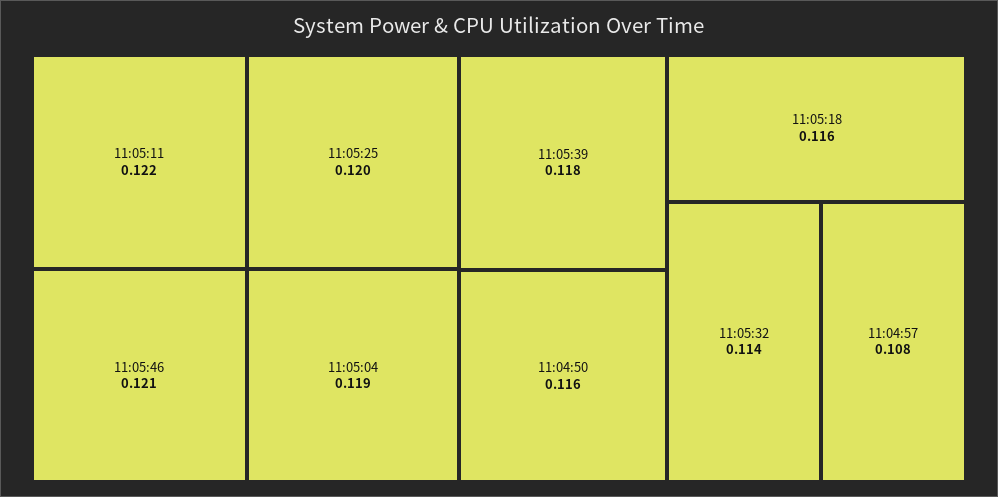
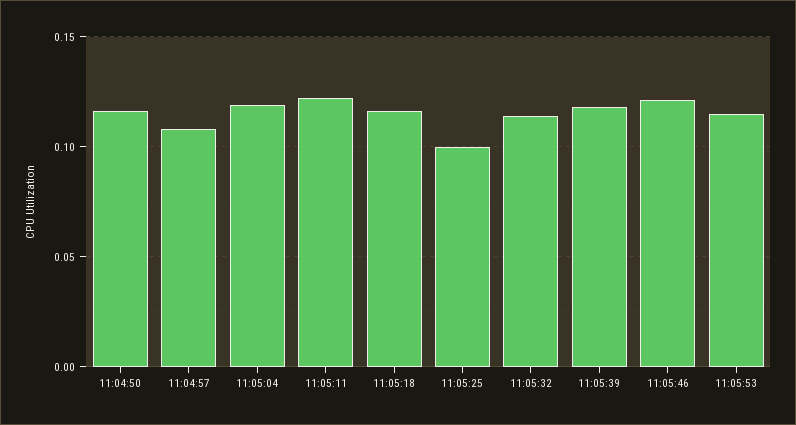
11:05:25: 0.12 -> 0.1
11:05:53: none -> 0.115

